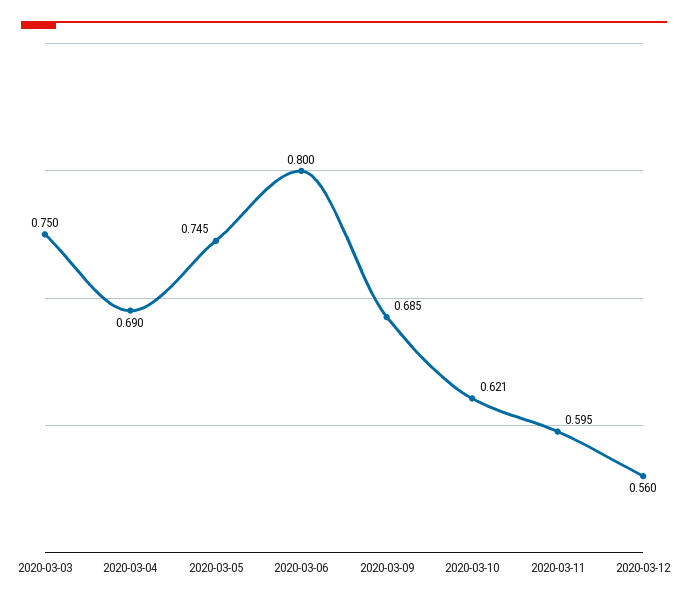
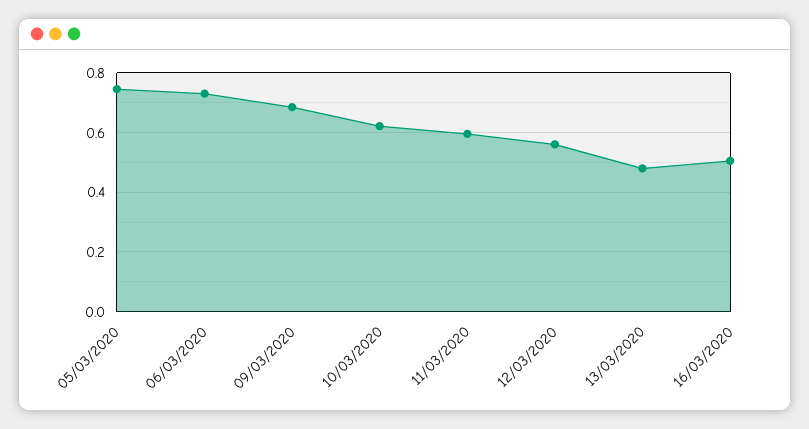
2020-03-03: 0.75 -> none
2020-03-04: 0.69 -> none
2020-03-06: 0.8 -> 0.725
13/03/2020: none -> 0.475
16/03/2020: none -> 0.5

